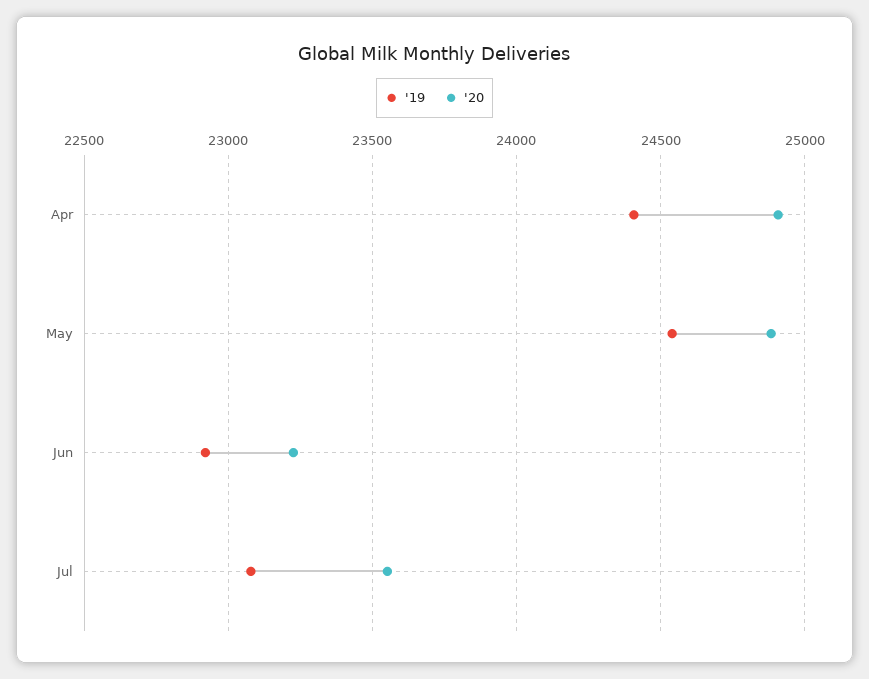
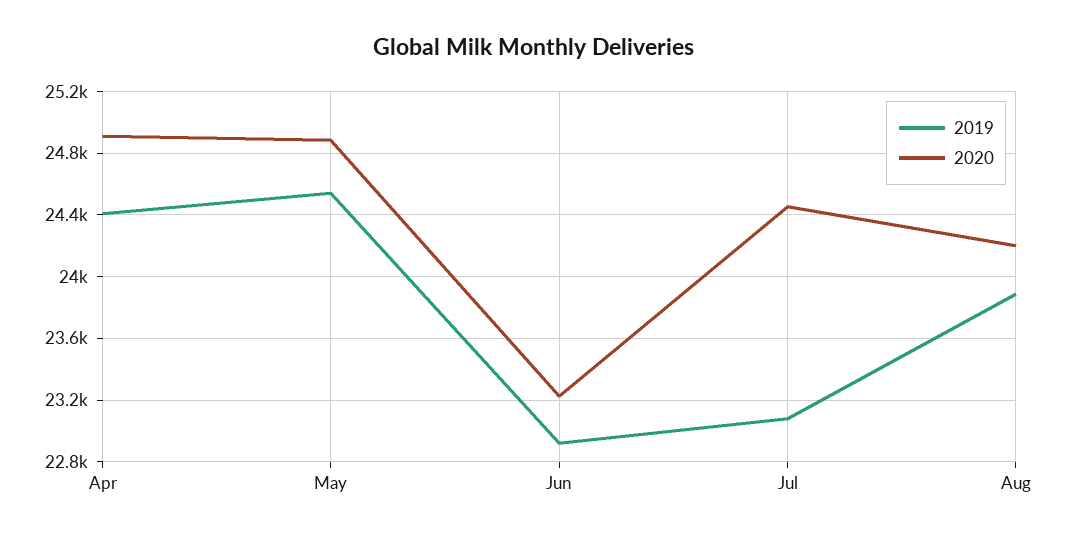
'20, Jul: 23550 -> 24450
'19, Aug: none -> 23900
'20, Aug: none -> 24200

